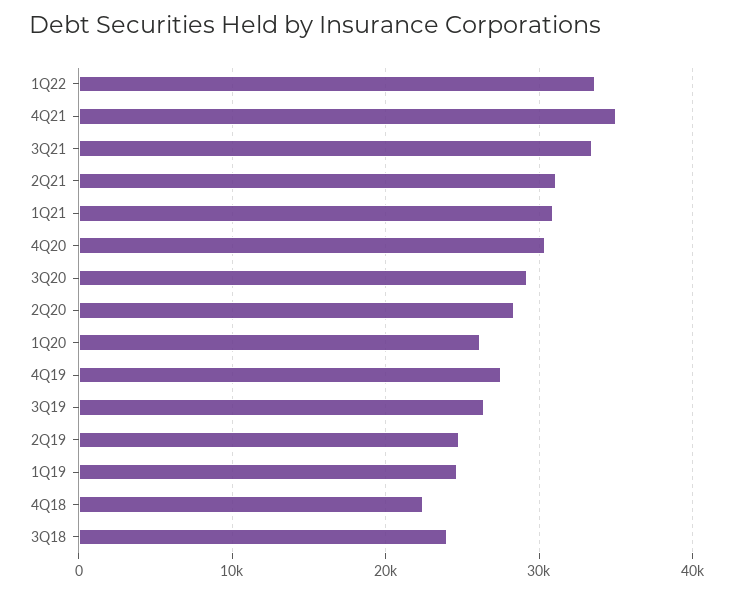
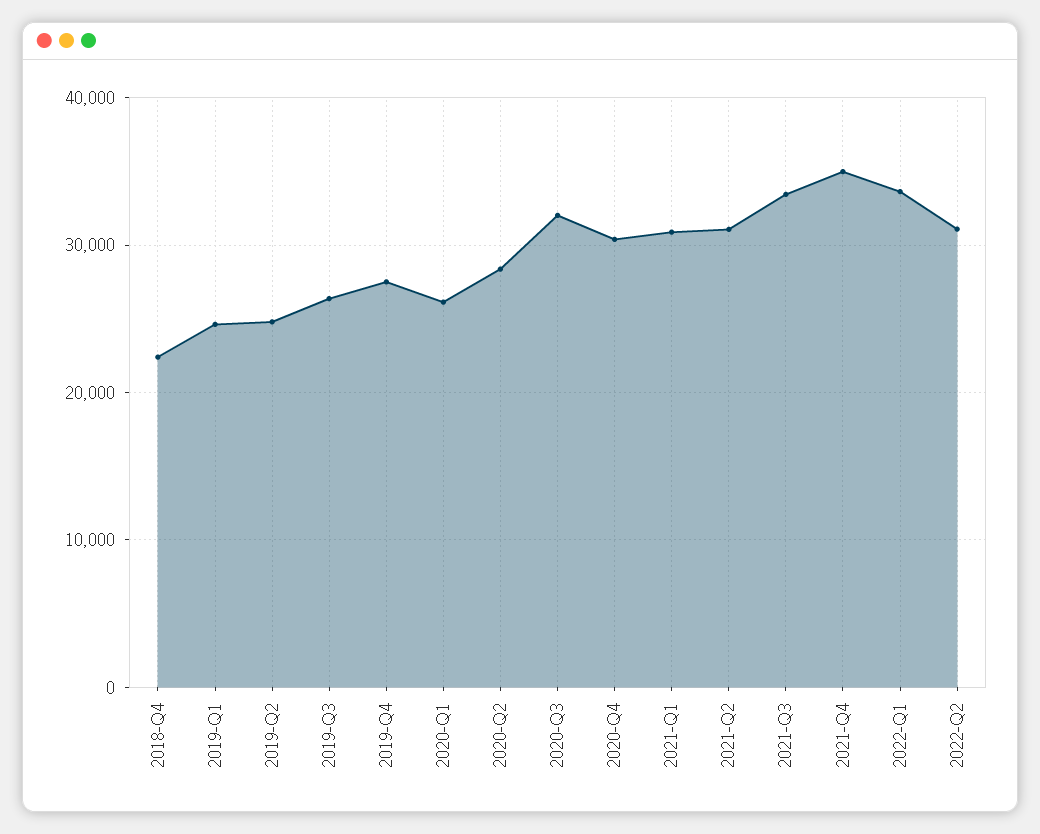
3Q20: 29000 -> 32000
3Q18: 24000 -> none
2022-Q2: none -> 31000

